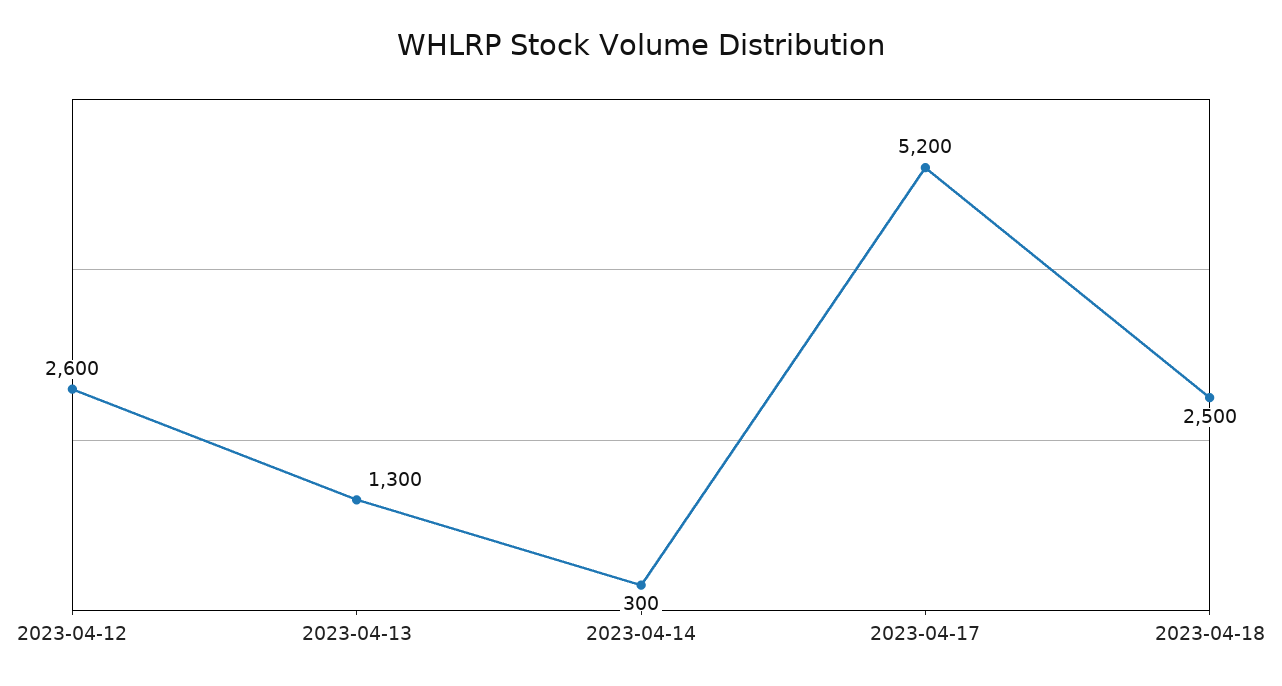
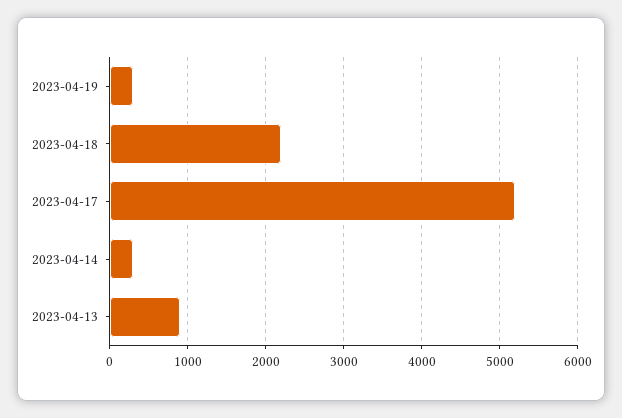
2023-04-12: 2600 -> none
2023-04-13: 1300 -> 900
2023-04-18: 2500 -> 2200
2023-04-19: none -> 300

